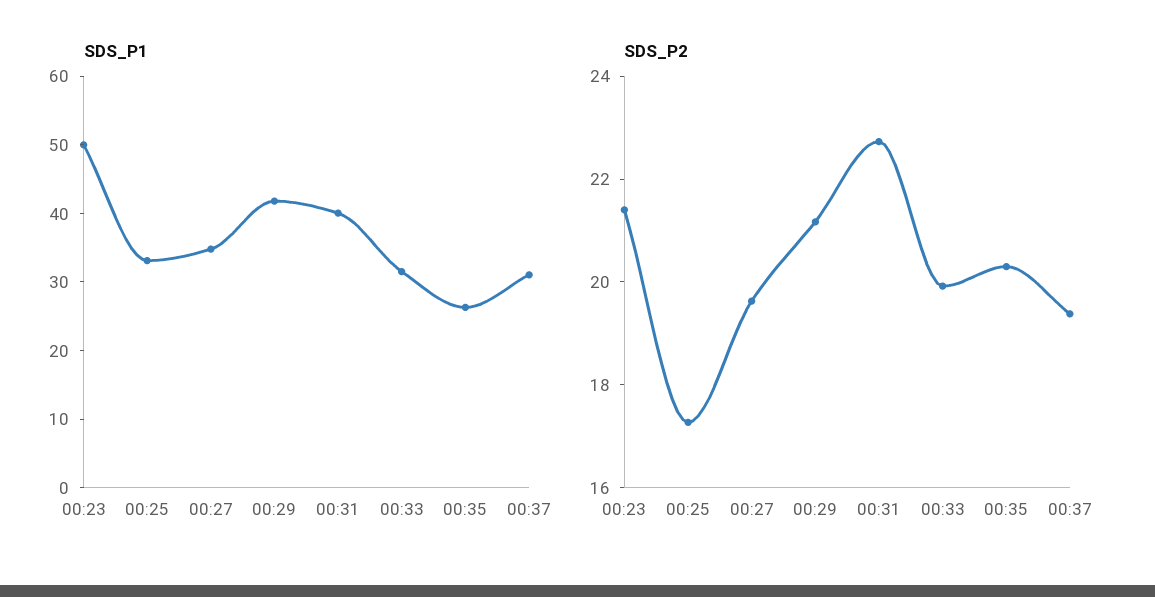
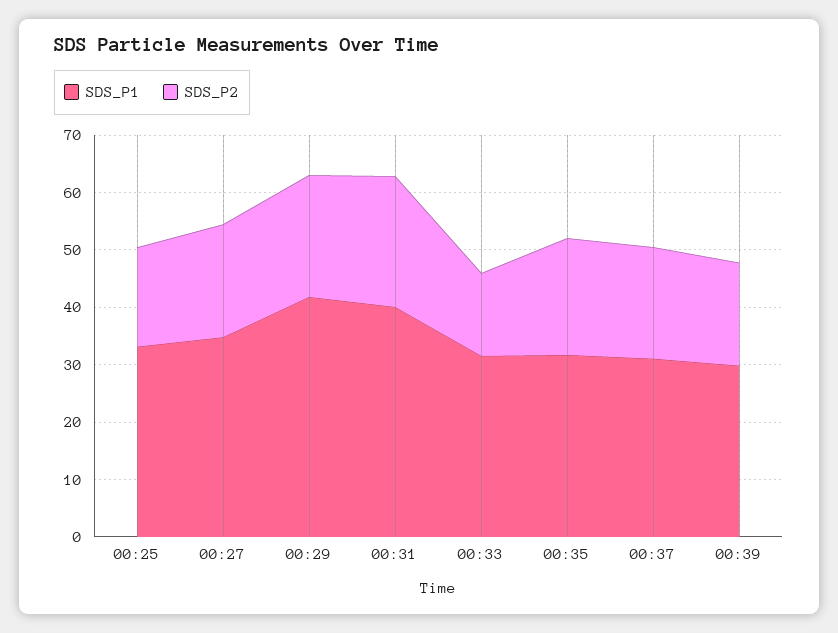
SDS_P1, 00:23: 50 -> none
SDS_P1, 00:35: 26 -> 32
SDS_P2, 00:23: 21.5 -> none
SDS_P2, 00:33: 20 -> 14
SDS_P1, 00:39: none -> 30
SDS_P2, 00:39: none -> 18

